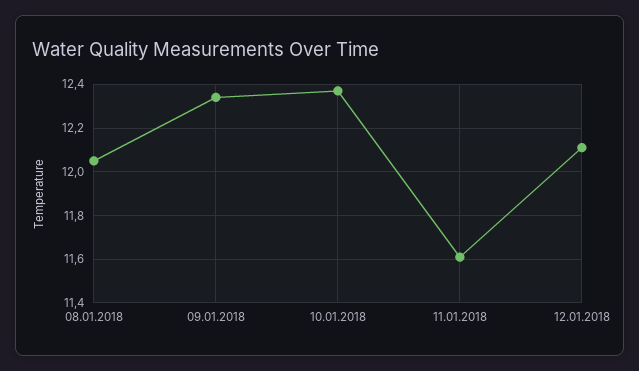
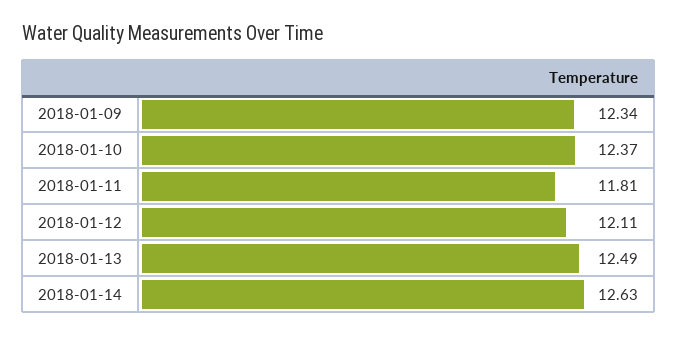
08.01.2018: 12.05 -> none
11.01.2018: 11.6 -> 11.81
2018-01-13: none -> 12.49
2018-01-14: none -> 12.63

